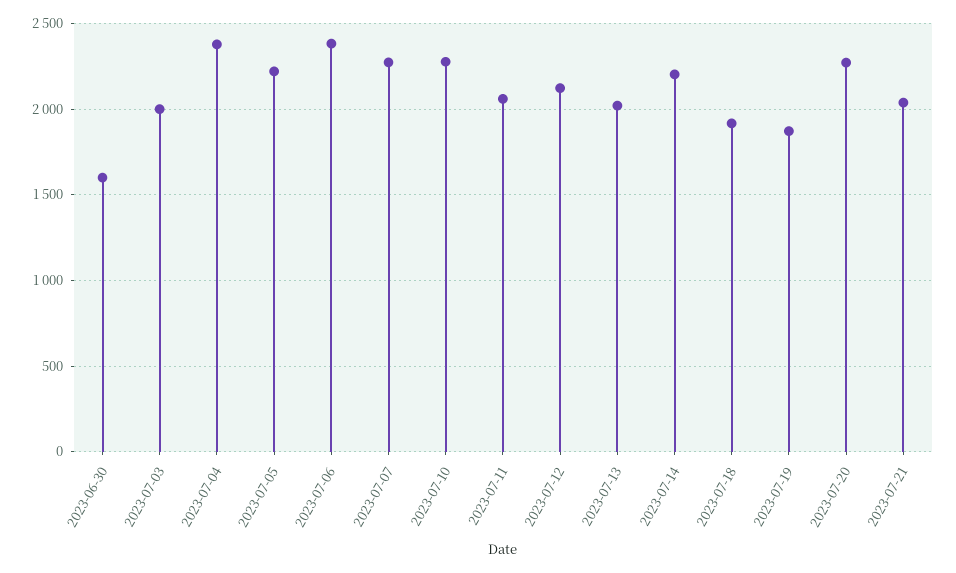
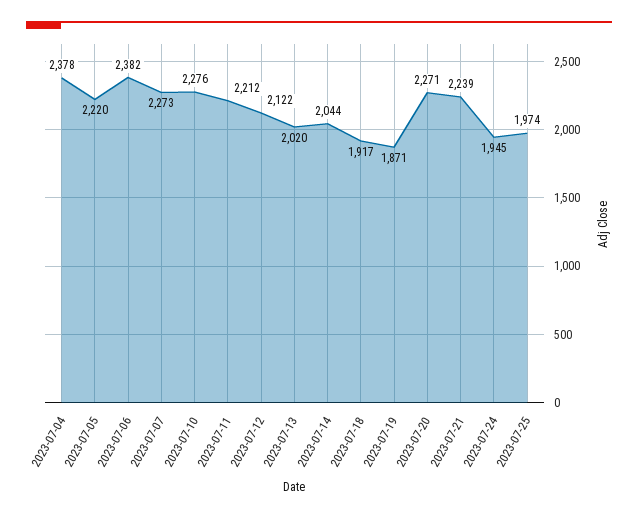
2023-06-30: 1600 -> none
2023-07-03: 2000 -> none
2023-07-11: 2050 -> 2212
2023-07-14: 2200 -> 2044
2023-07-21: 2050 -> 2239
2023-07-24: none -> 1945
2023-07-25: none -> 1974

